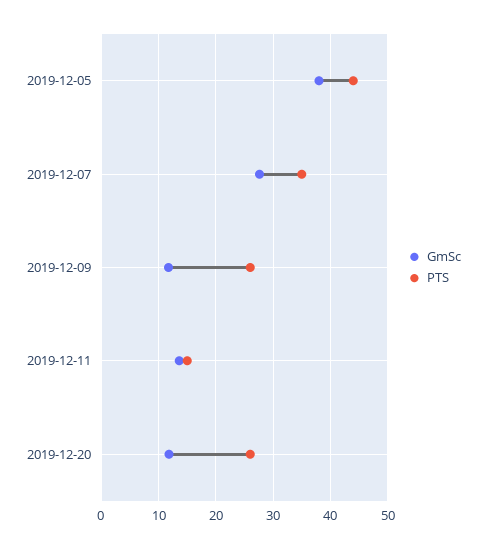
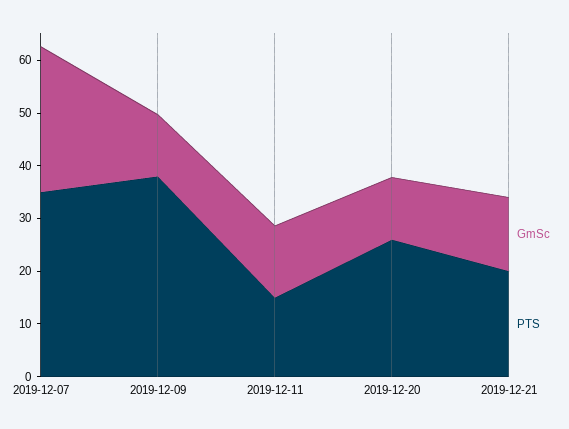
GmSc, 2019-12-05: 38 -> none
PTS, 2019-12-05: 44 -> none
PTS, 2019-12-09: 26 -> 38
GmSc, 2019-12-21: none -> 14
PTS, 2019-12-21: none -> 20

